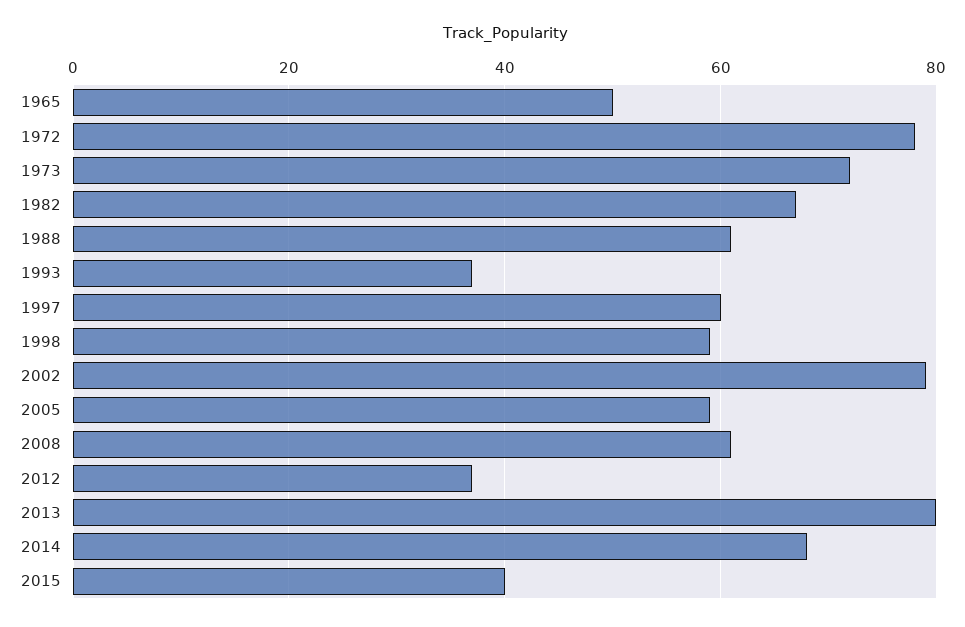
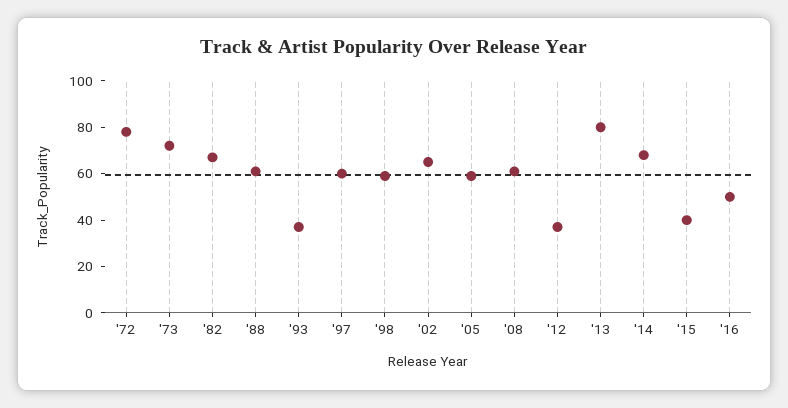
1965: 50 -> none
2002: 80 -> 65
'16: none -> 50

